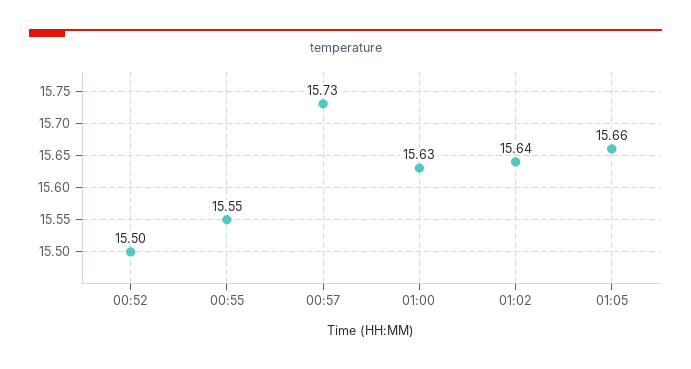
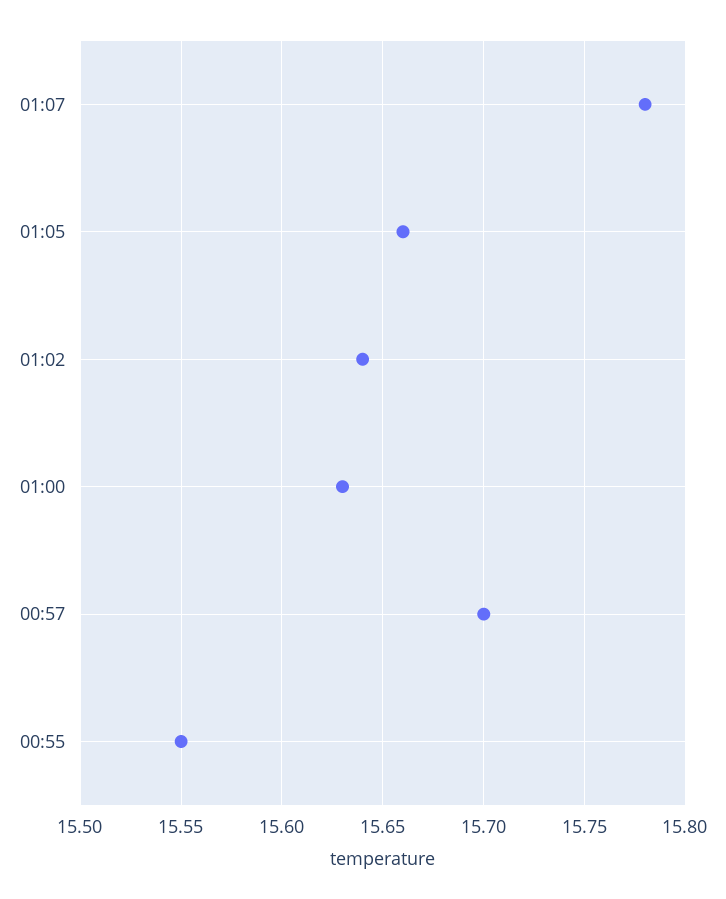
00:52: 15.5 -> none
00:57: 15.73 -> 15.7
01:07: none -> 15.78

